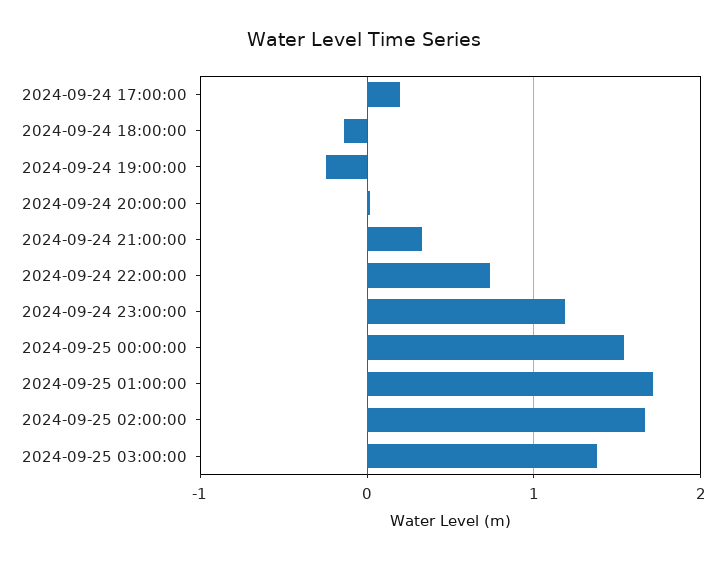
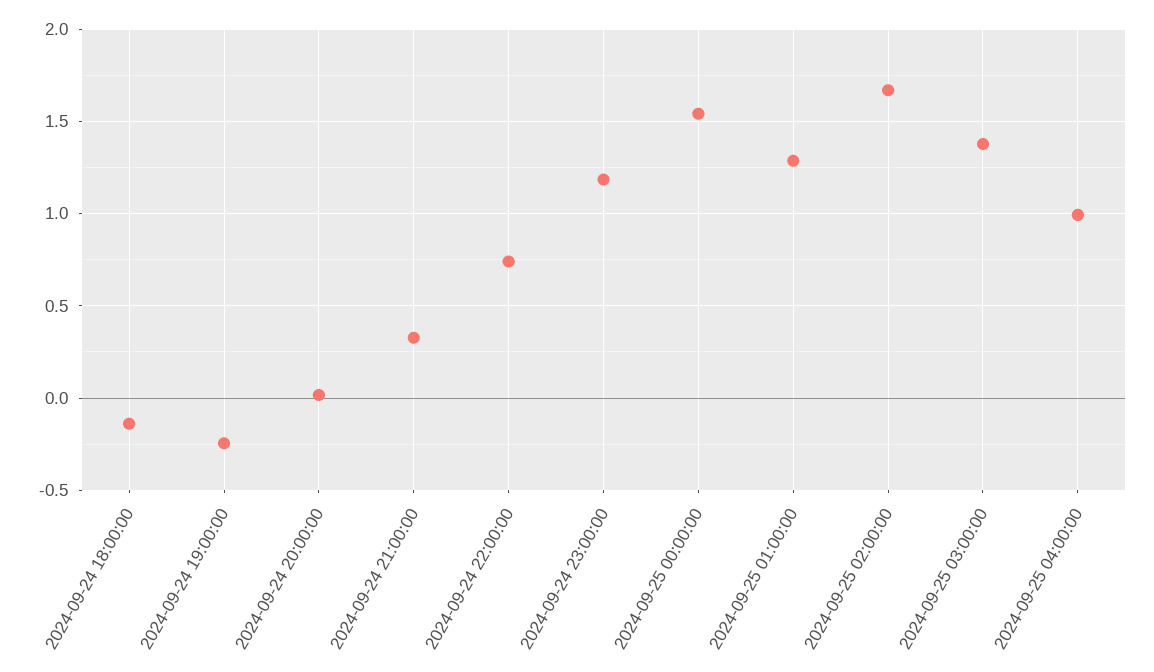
2024-09-24 17:00:00: 0.2 -> none
2024-09-25 01:00:00: 1.7 -> 1.3
2024-09-25 04:00:00: none -> 1

